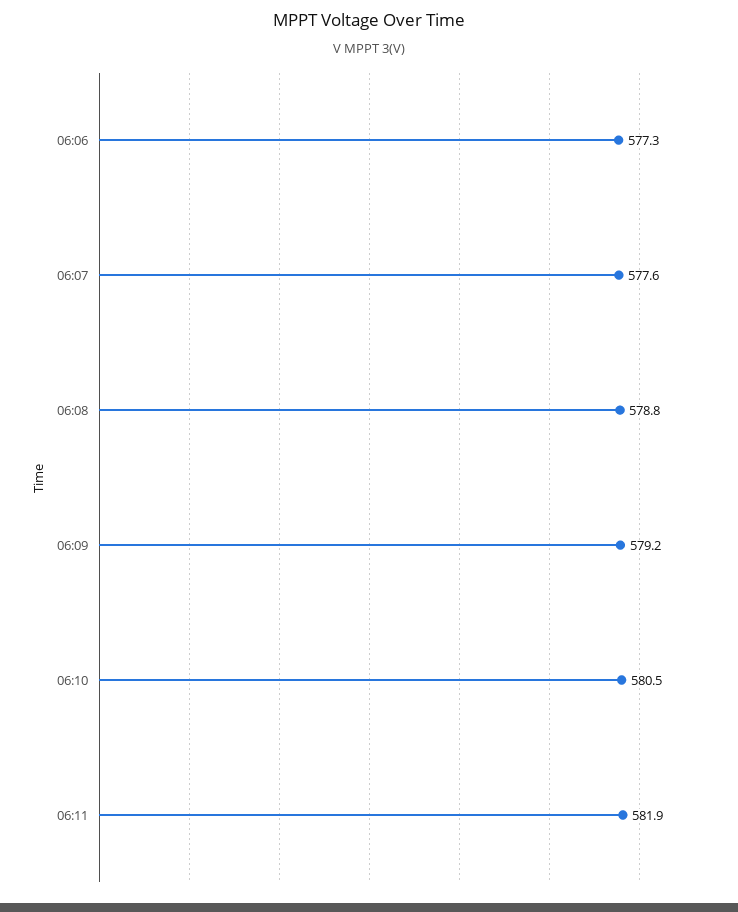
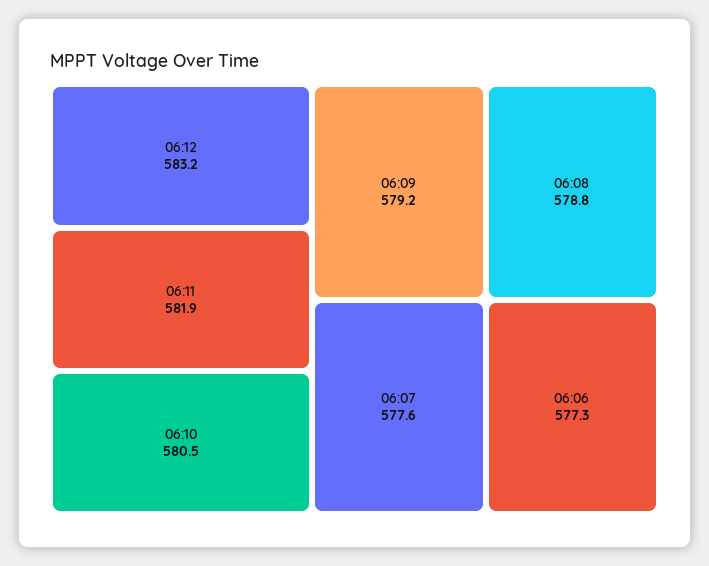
06:12: none -> 583.2

